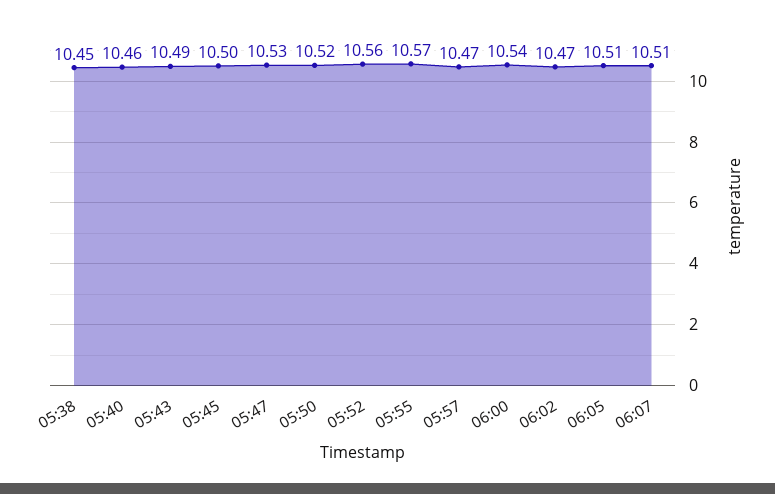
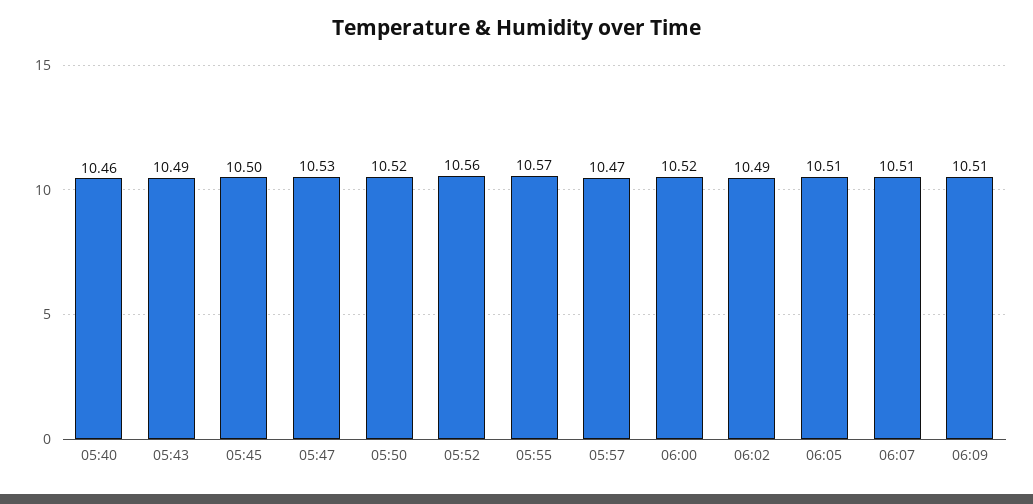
05:38: 10.45 -> none
06:00: 10.54 -> 10.52
06:02: 10.47 -> 10.49
06:09: none -> 10.51

